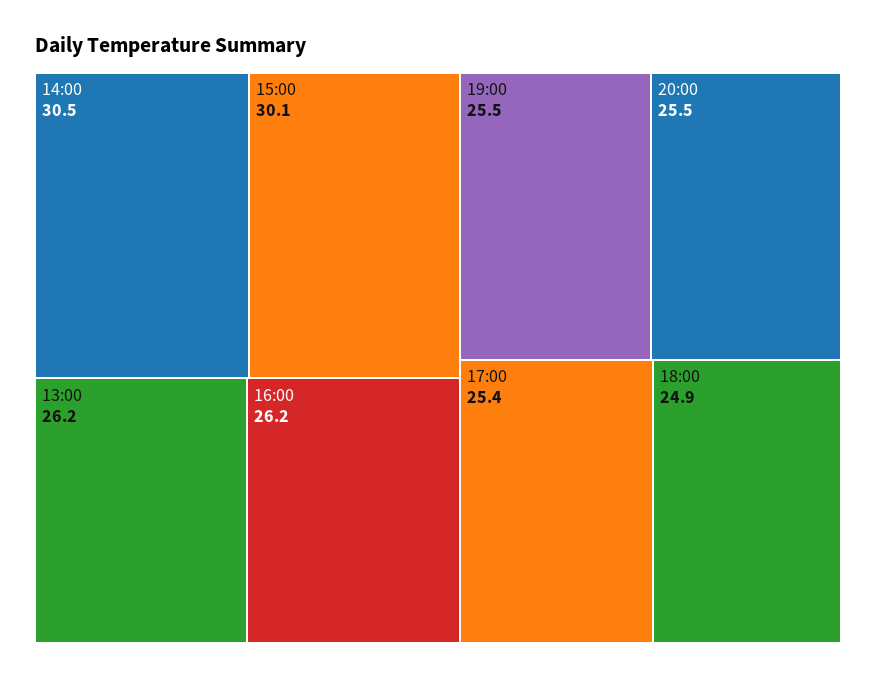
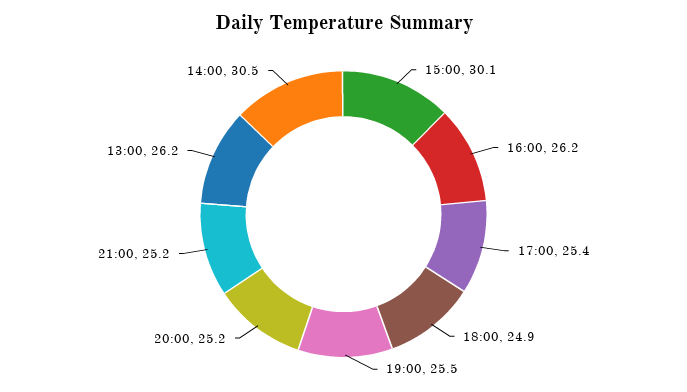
20:00: 25.5 -> 25.2
21:00: none -> 25.2

